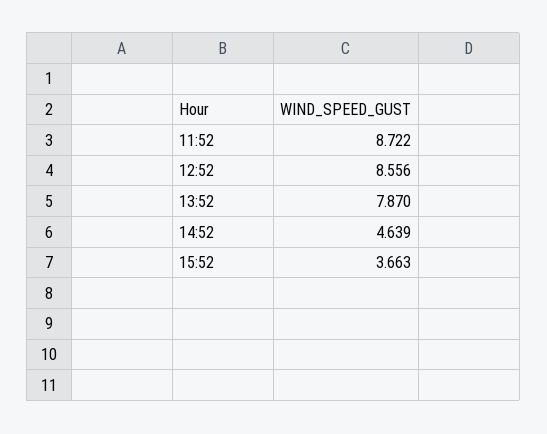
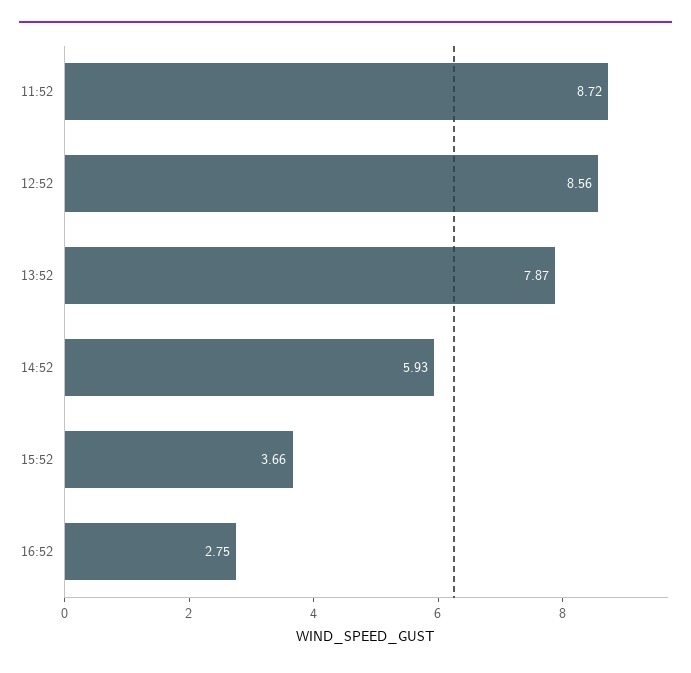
14:52: 4.639 -> 5.93
16:52: none -> 2.75

